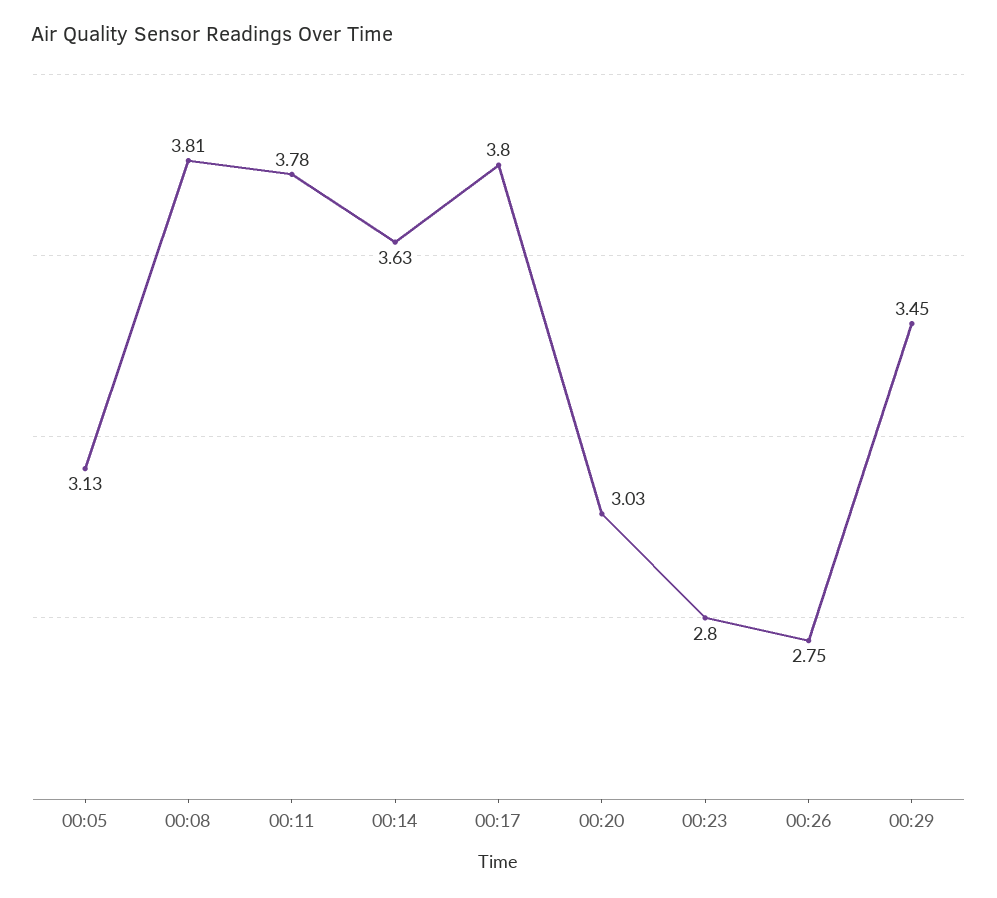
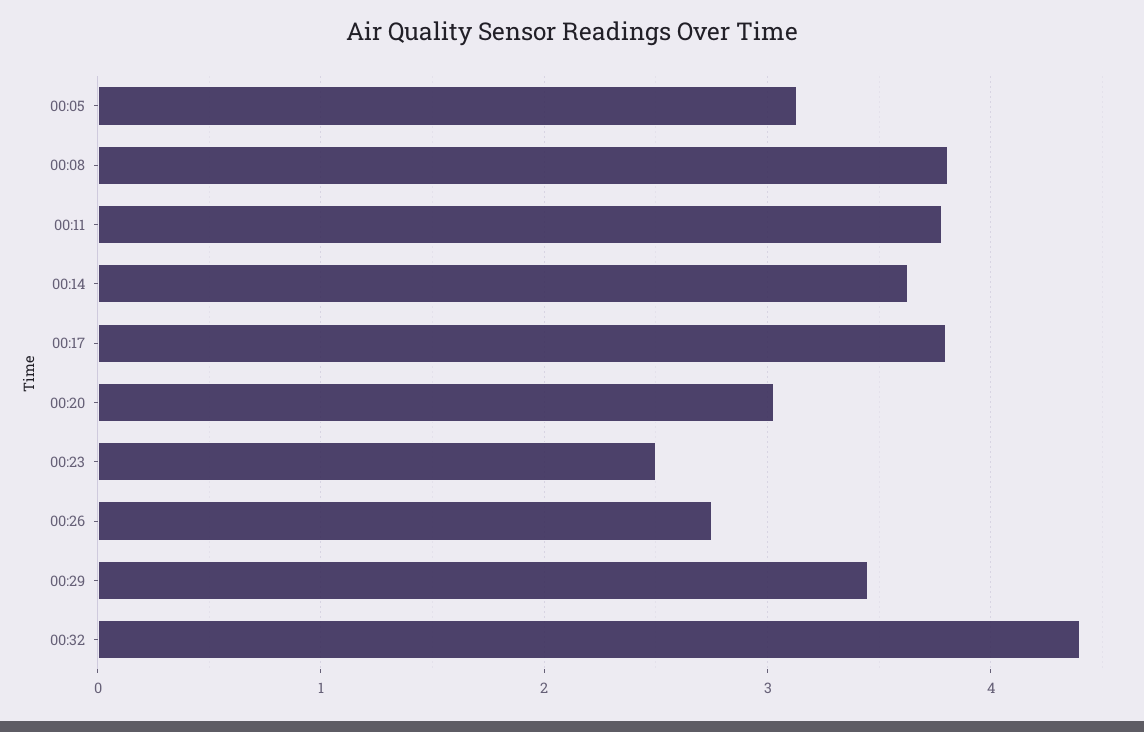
00:23: 2.8 -> 2.5
00:32: none -> 4.4

